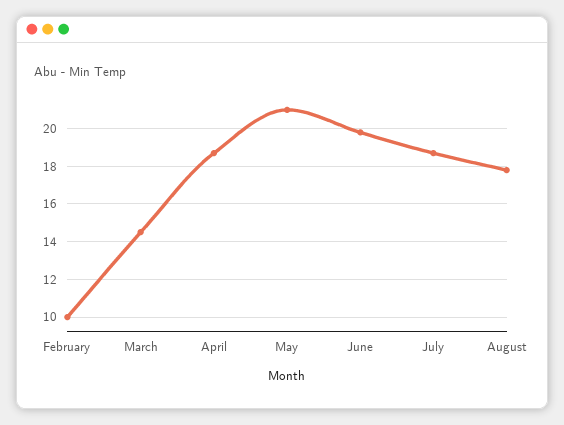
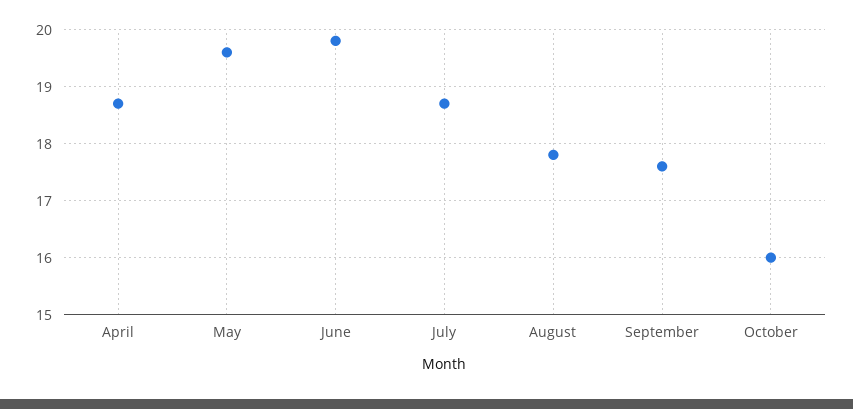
February: 10 -> none
March: 14.5 -> none
May: 21 -> 19.5
September: none -> 17.5
October: none -> 16

